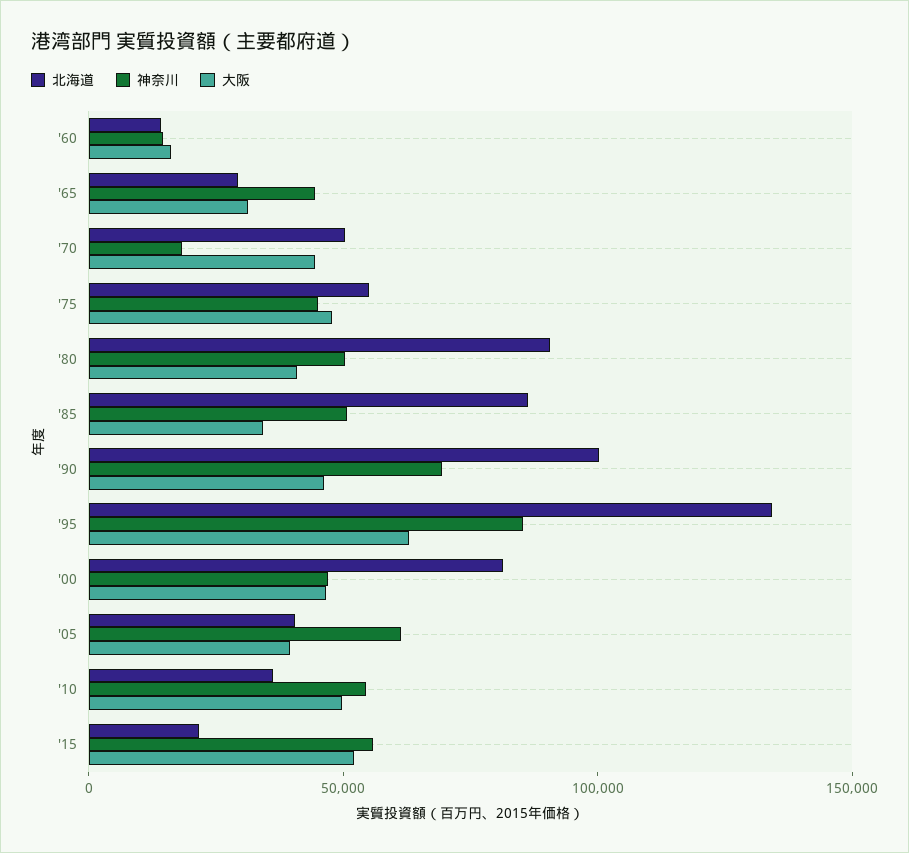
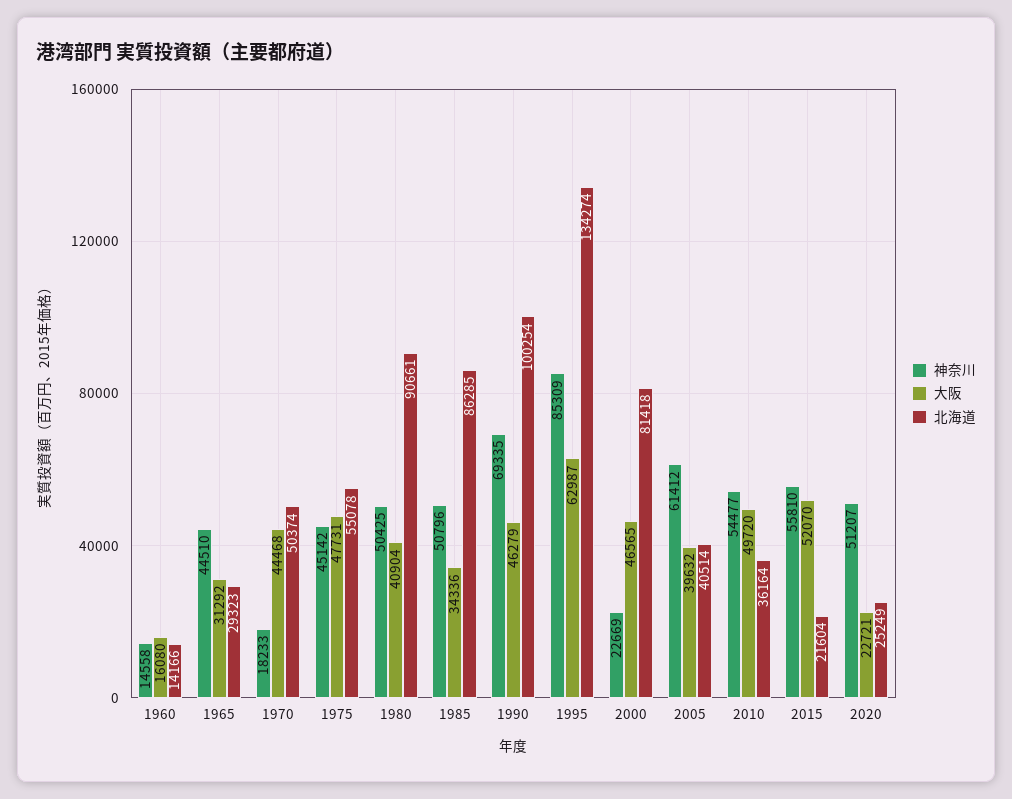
神奈川, '00: 50000 -> 22669
神奈川, 2020: none -> 51207
大阪, 2020: none -> 22721
北海道, 2020: none -> 25249

